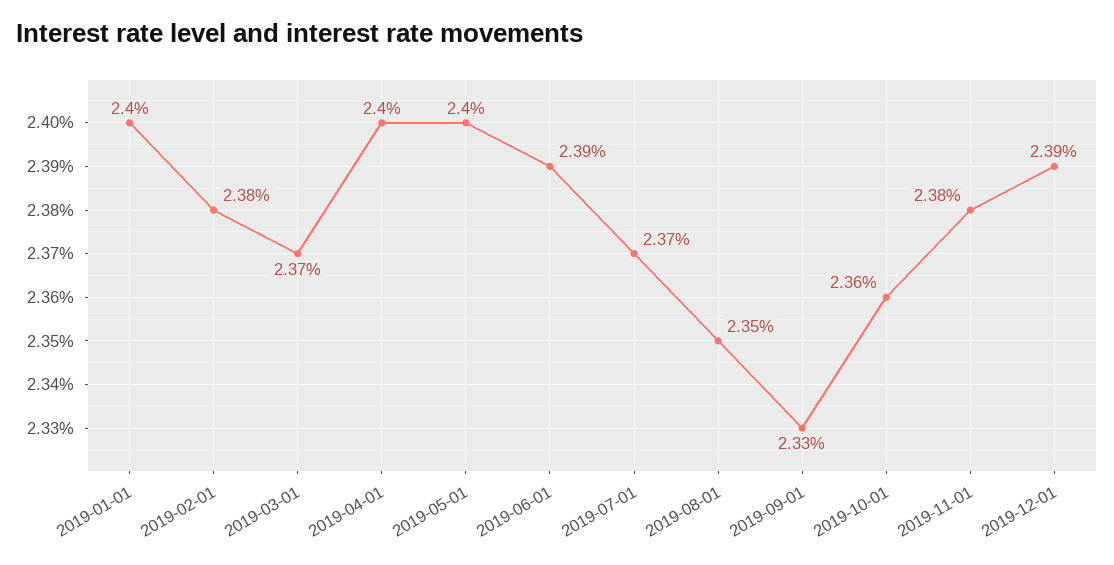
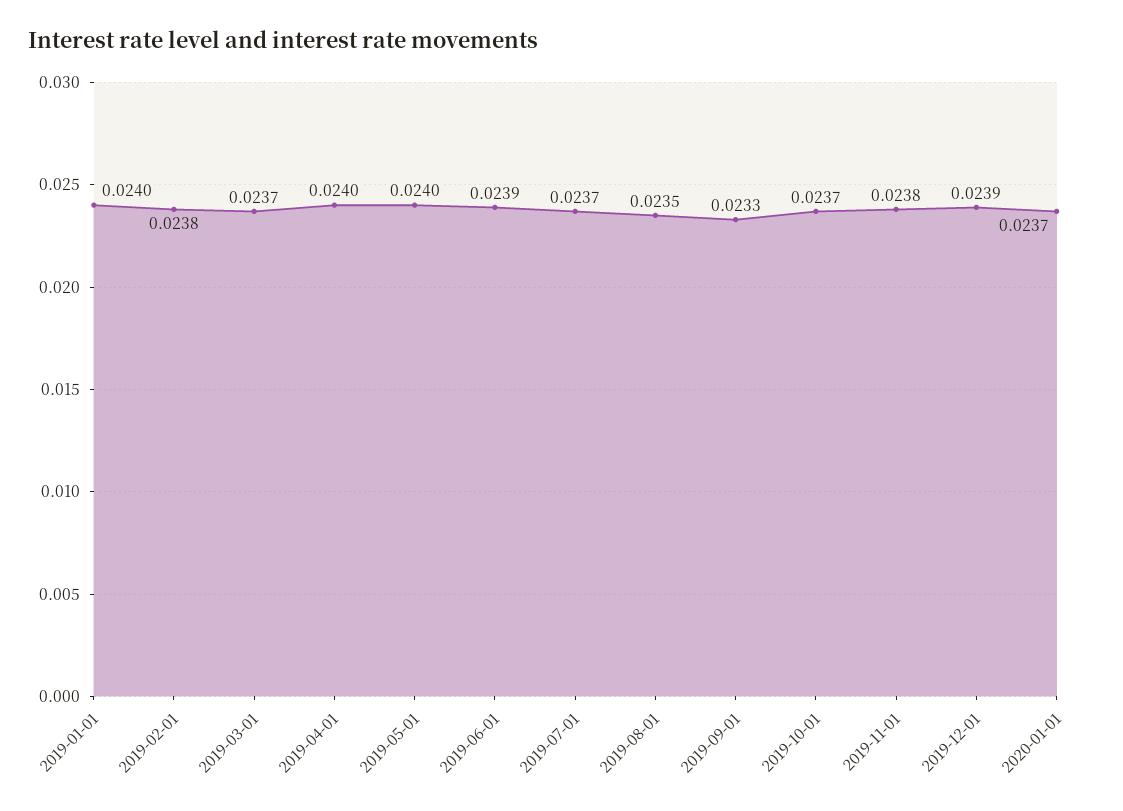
2019-10-01: 0.0236 -> 0.0237
2020-01-01: none -> 0.0237

